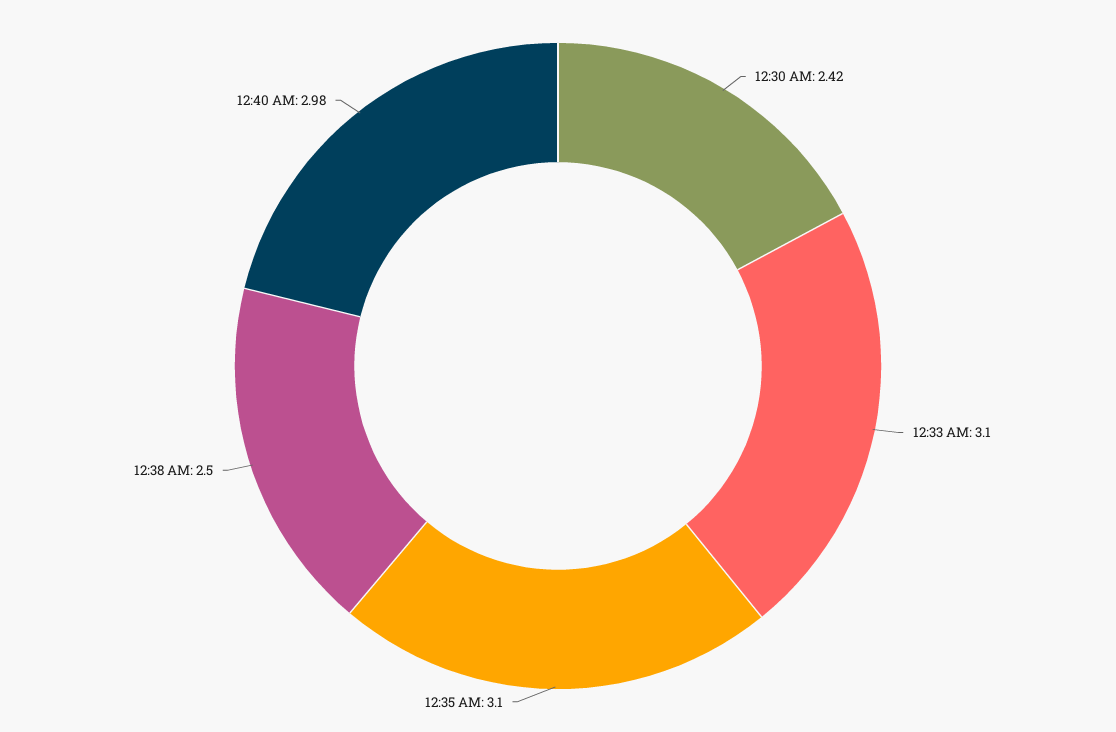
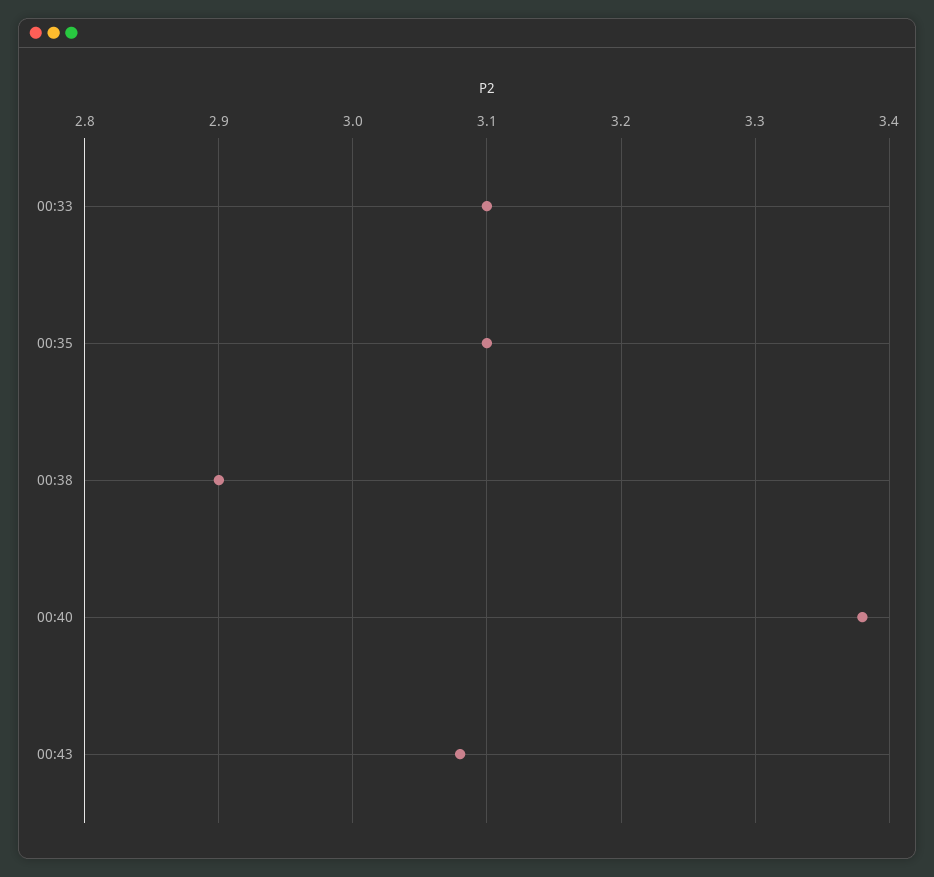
12:30 AM: 2.42 -> none
12:38 AM: 2.5 -> 2.9
12:40 AM: 2.98 -> 3.38
00:43: none -> 3.08

